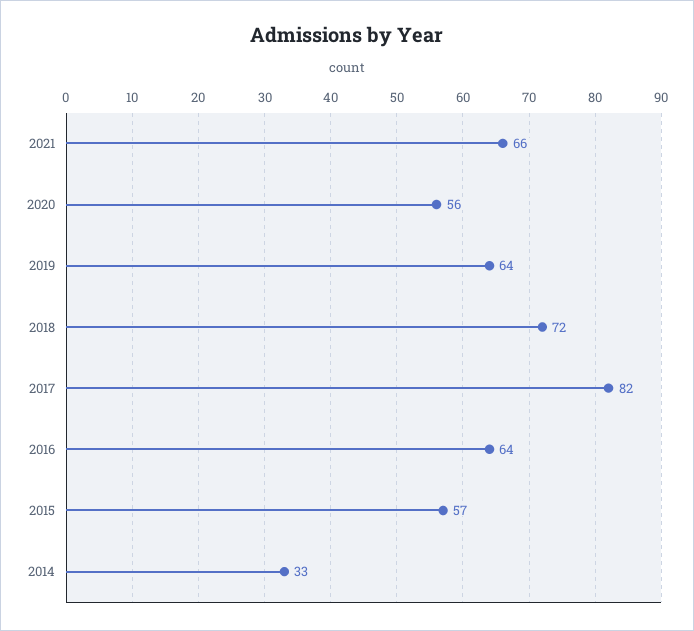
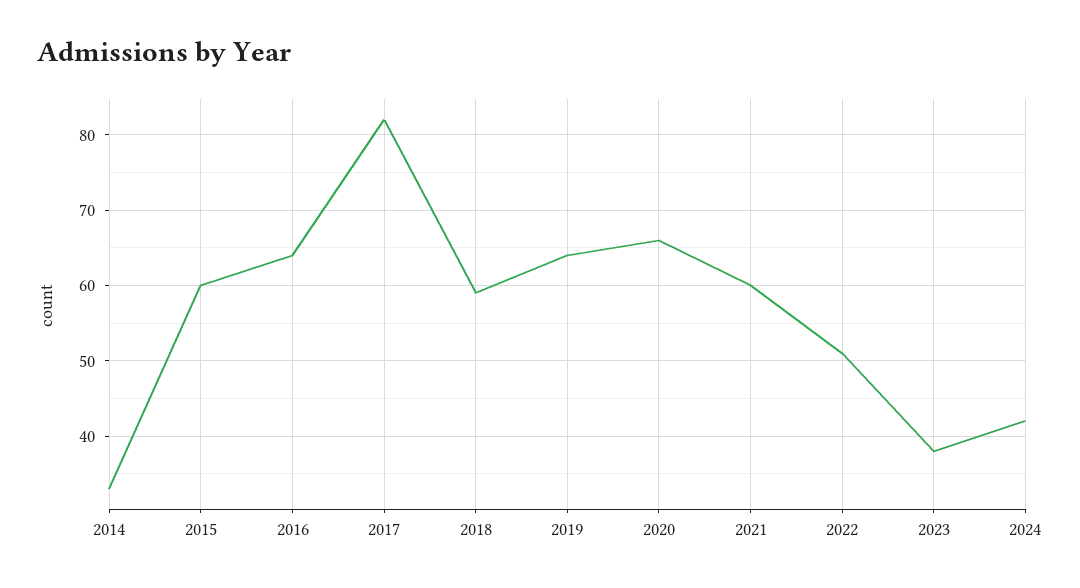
2021: 66 -> 60
2020: 56 -> 66
2018: 72 -> 59
2015: 57 -> 60
2022: none -> 51
2023: none -> 38
2024: none -> 42

